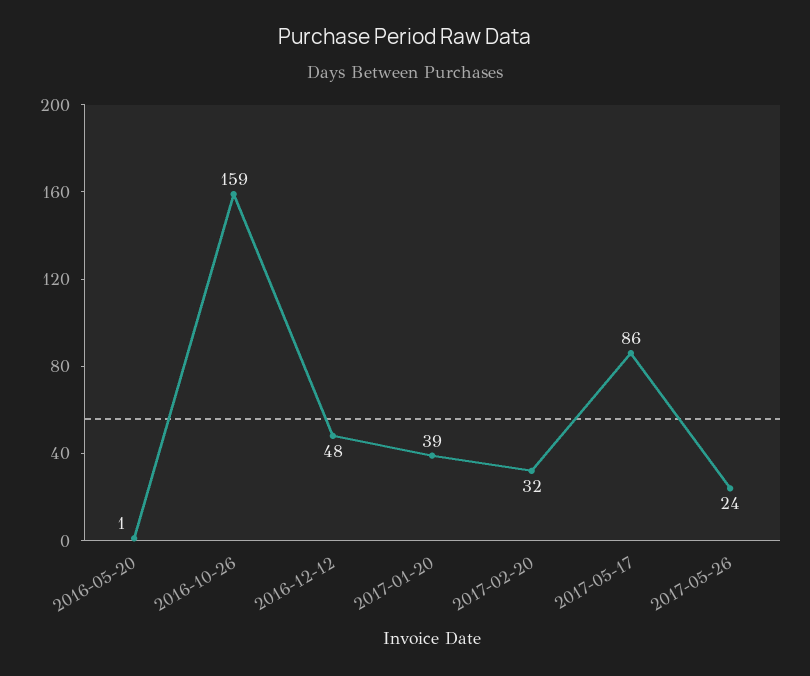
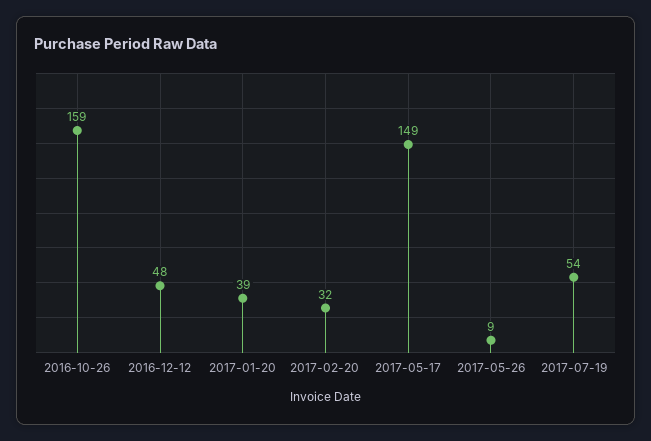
2016-05-20: 1 -> none
2017-05-17: 86 -> 149
2017-05-26: 24 -> 9
2017-07-19: none -> 54

